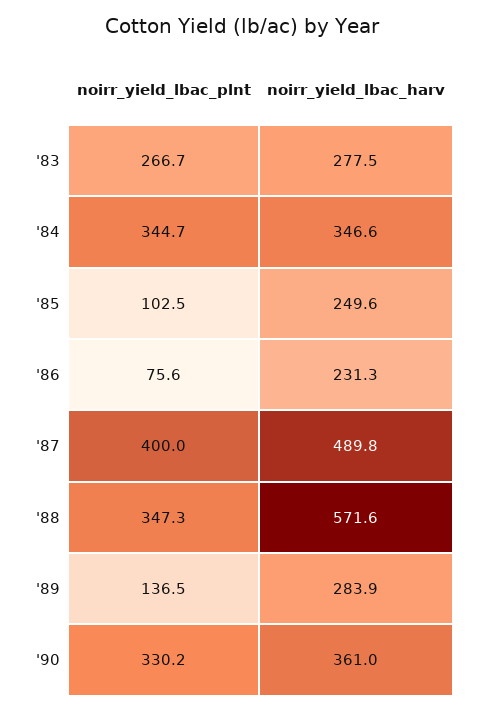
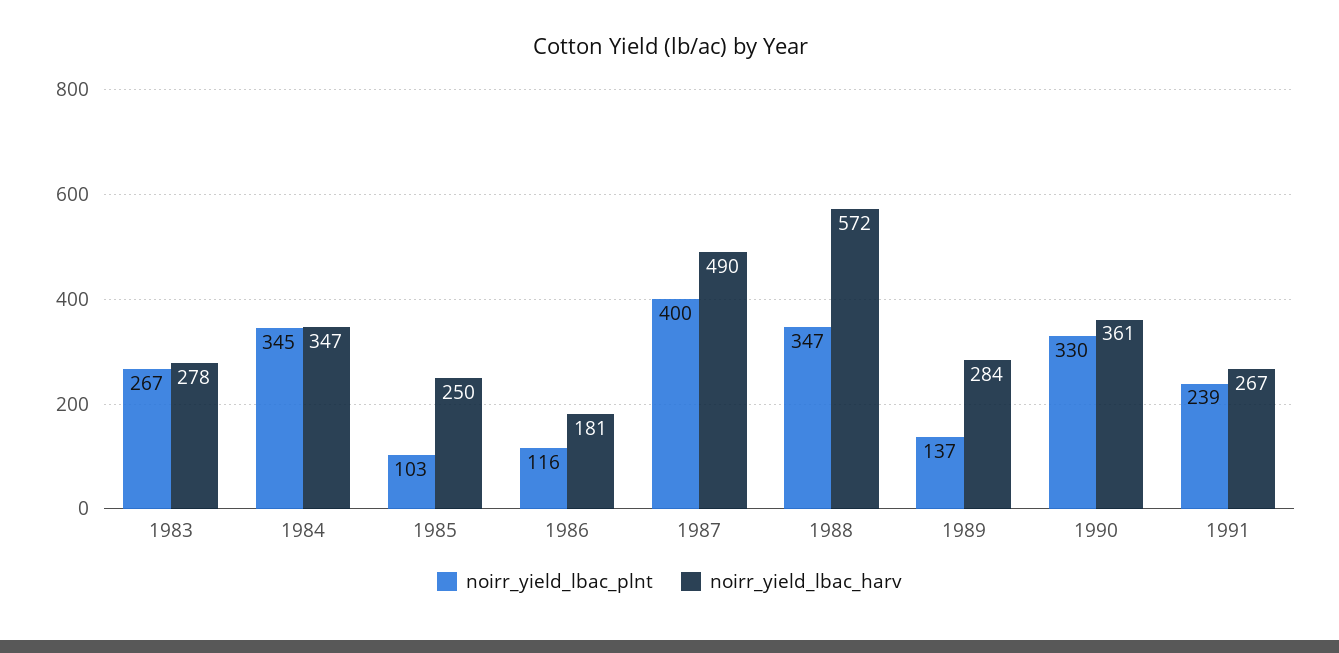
noirr_yield_lbac_plnt, '86: 75.6 -> 116
noirr_yield_lbac_harv, '86: 231.3 -> 181
noirr_yield_lbac_plnt, 1991: none -> 239
noirr_yield_lbac_harv, 1991: none -> 267

